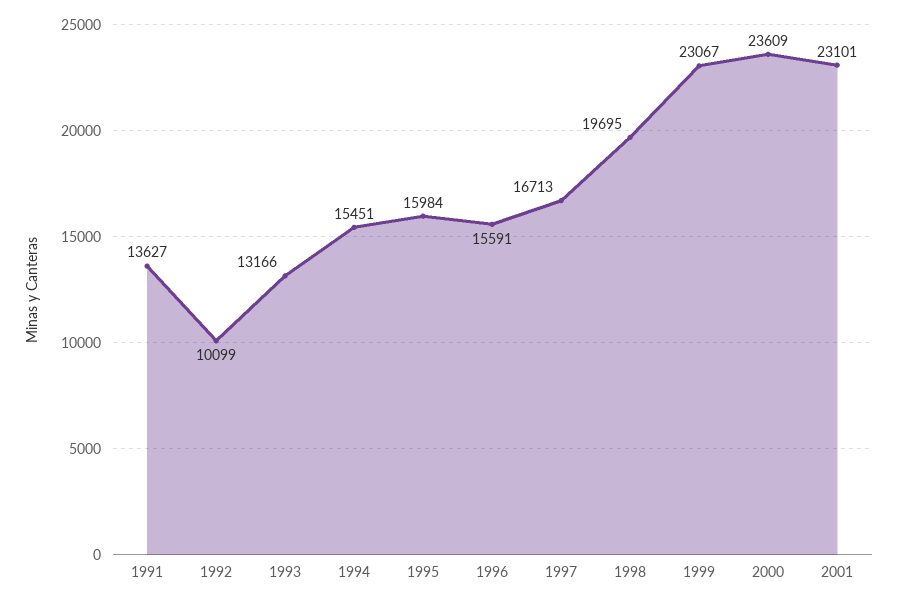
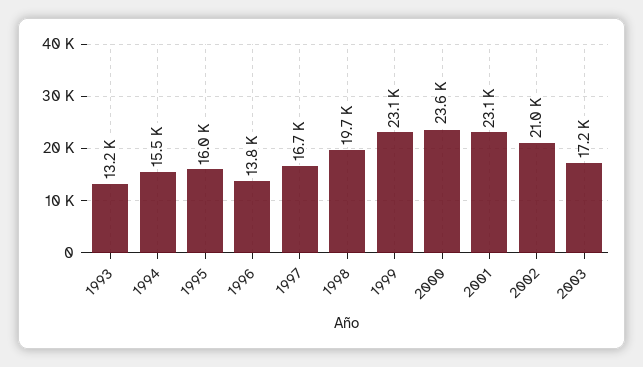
1991: 13627 -> none
1992: 10099 -> none
1996: 15591 -> 13800
2002: none -> 21000
2003: none -> 17200

